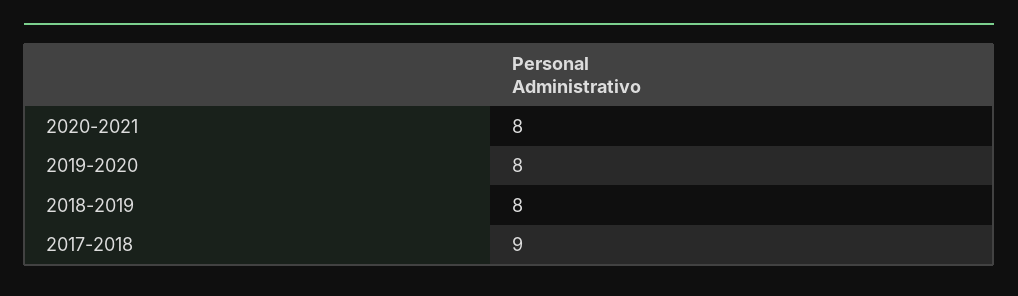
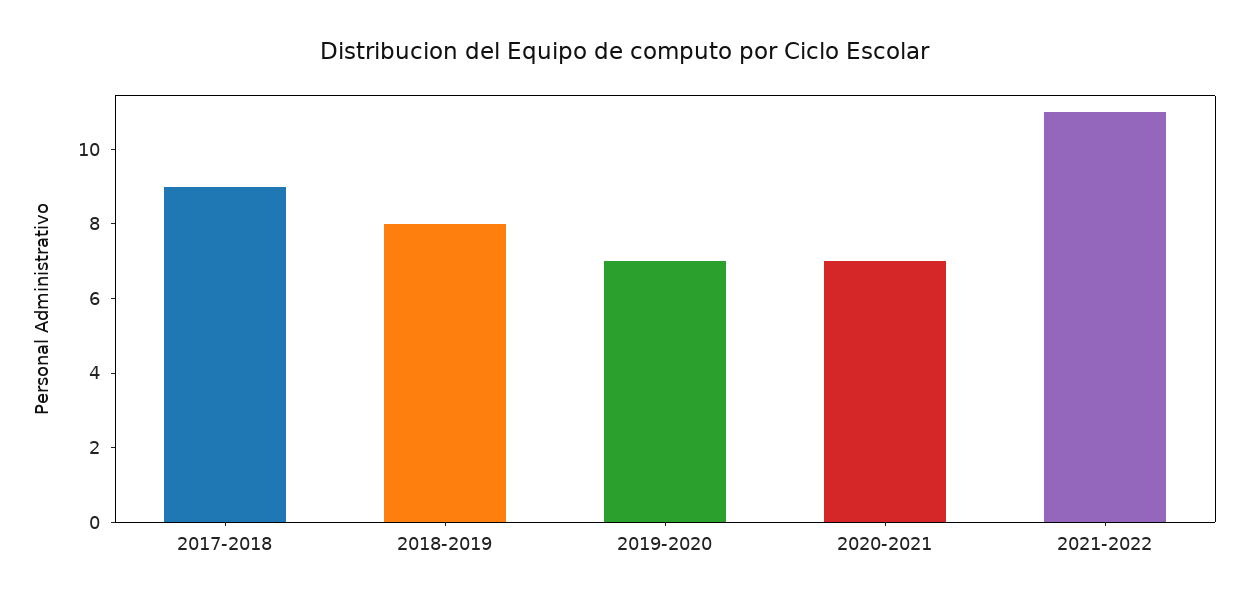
2020-2021: 8 -> 7
2019-2020: 8 -> 7
2021-2022: none -> 11

